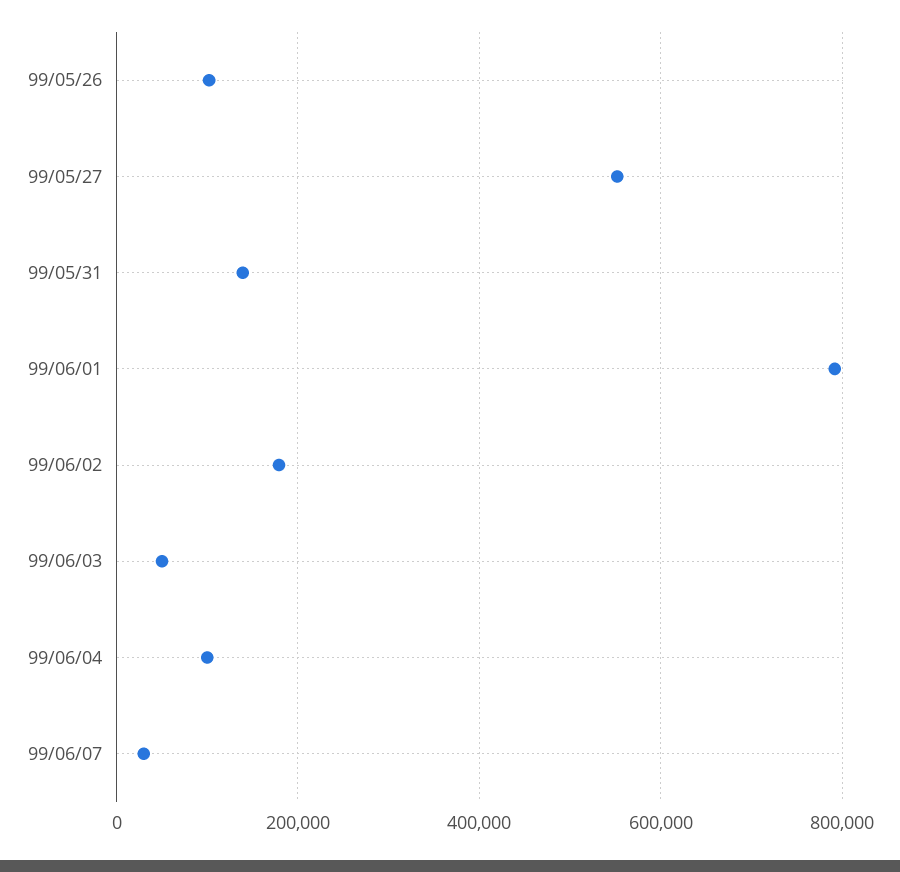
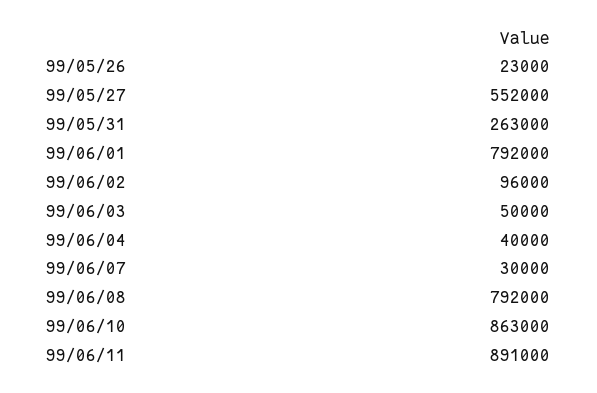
99/05/26: 100000 -> 23000
99/05/31: 140000 -> 263000
99/06/02: 180000 -> 96000
99/06/04: 100000 -> 40000
99/06/08: none -> 792000
99/06/10: none -> 863000
99/06/11: none -> 891000

